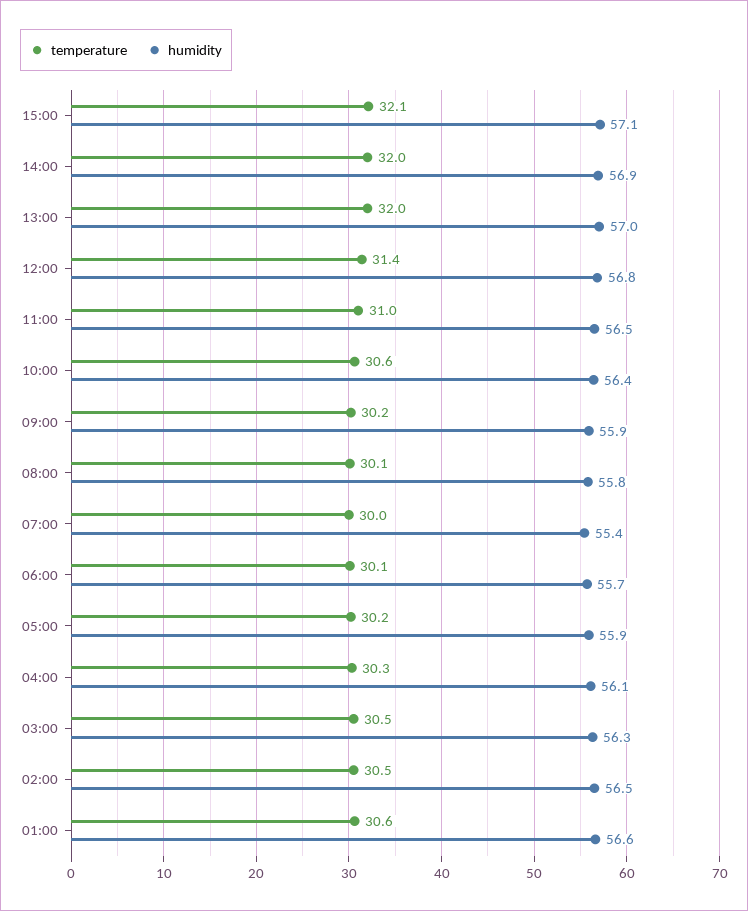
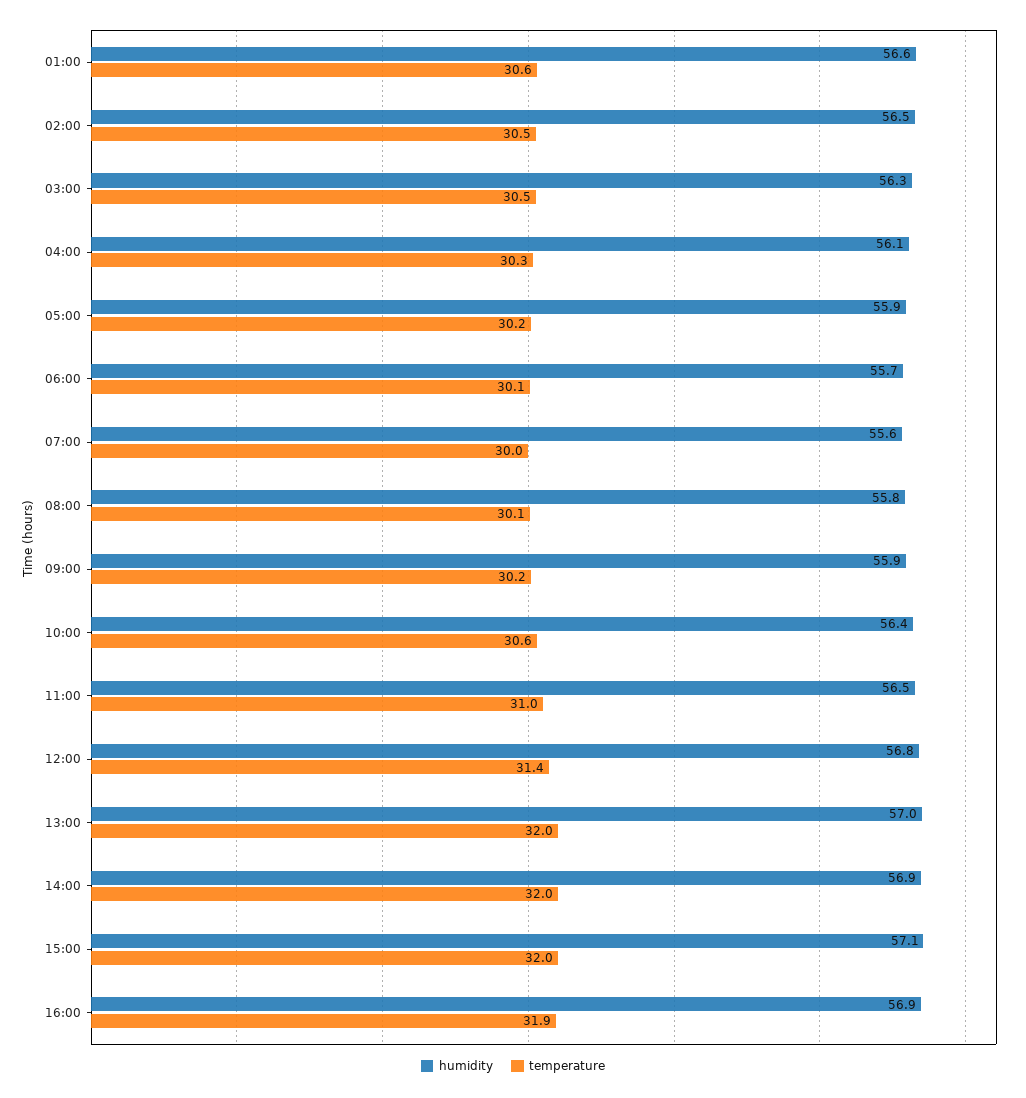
temperature, 15:00: 32.1 -> 32
humidity, 07:00: 55.4 -> 55.6
humidity, 16:00: none -> 56.9
temperature, 16:00: none -> 31.9

